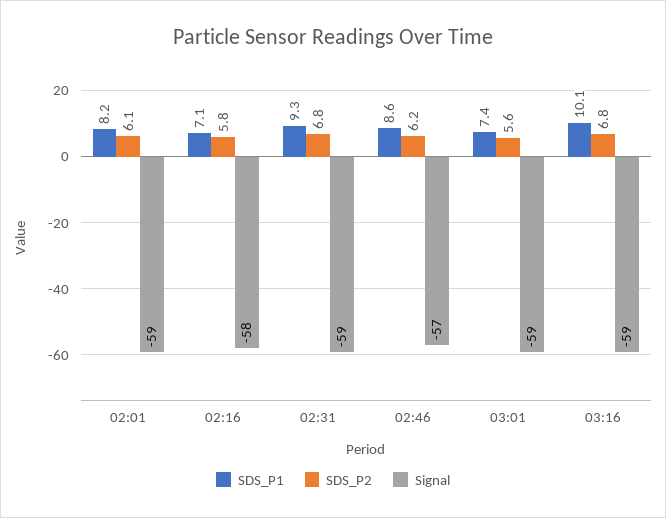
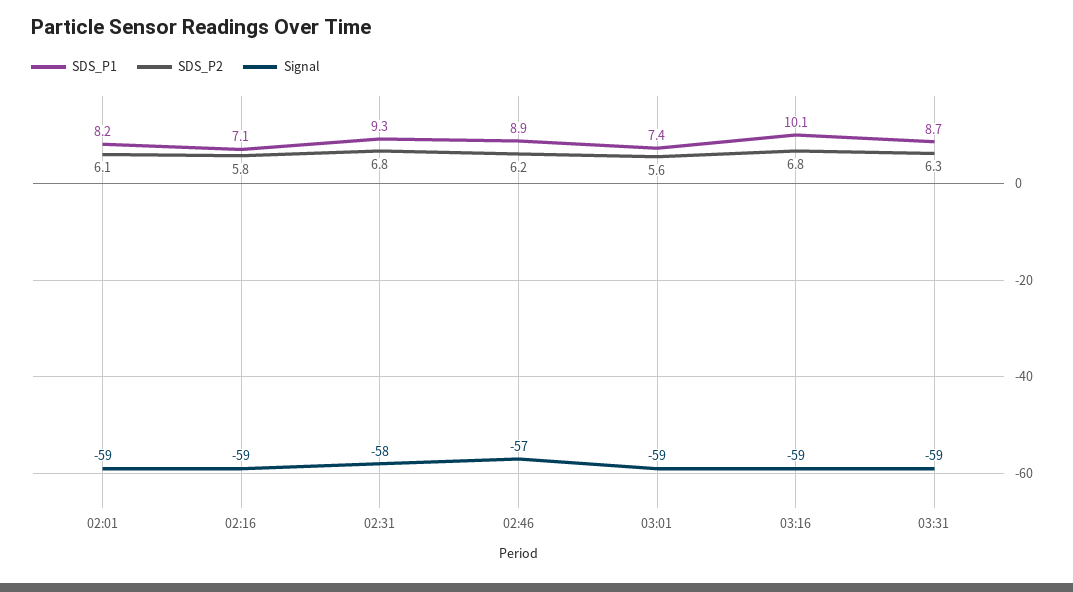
Signal, 02:16: -58 -> -59
Signal, 02:31: -59 -> -58
SDS_P1, 02:46: 8.6 -> 8.9
SDS_P1, 03:31: none -> 8.7
SDS_P2, 03:31: none -> 6.3
Signal, 03:31: none -> -59

